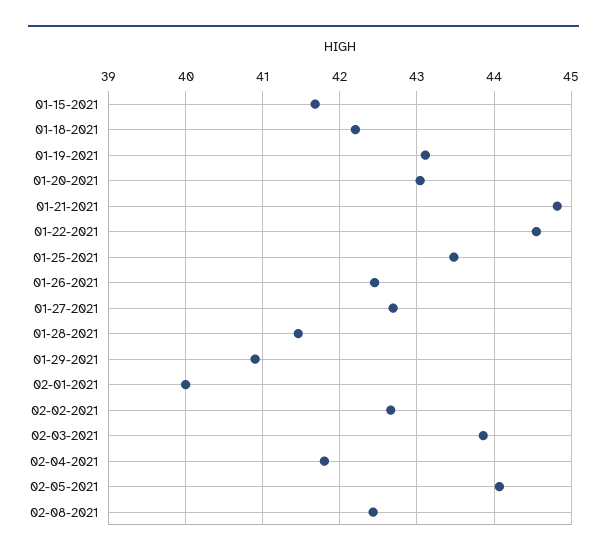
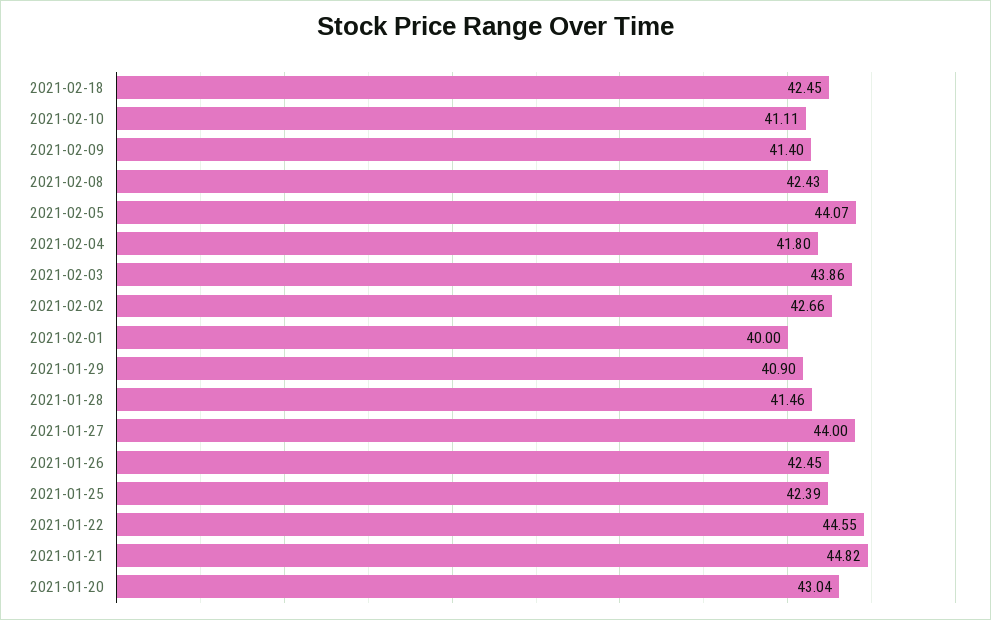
01-15-2021: 41.7 -> none
01-18-2021: 42.2 -> none
01-19-2021: 43.1 -> none
01-25-2021: 43.5 -> 42.39
01-27-2021: 42.7 -> 44
2021-02-18: none -> 42.45
2021-02-10: none -> 41.11
2021-02-09: none -> 41.4

